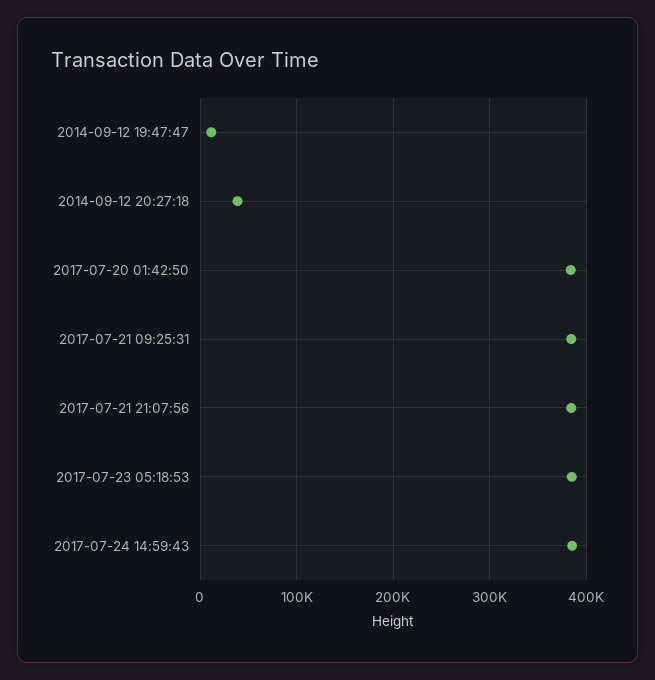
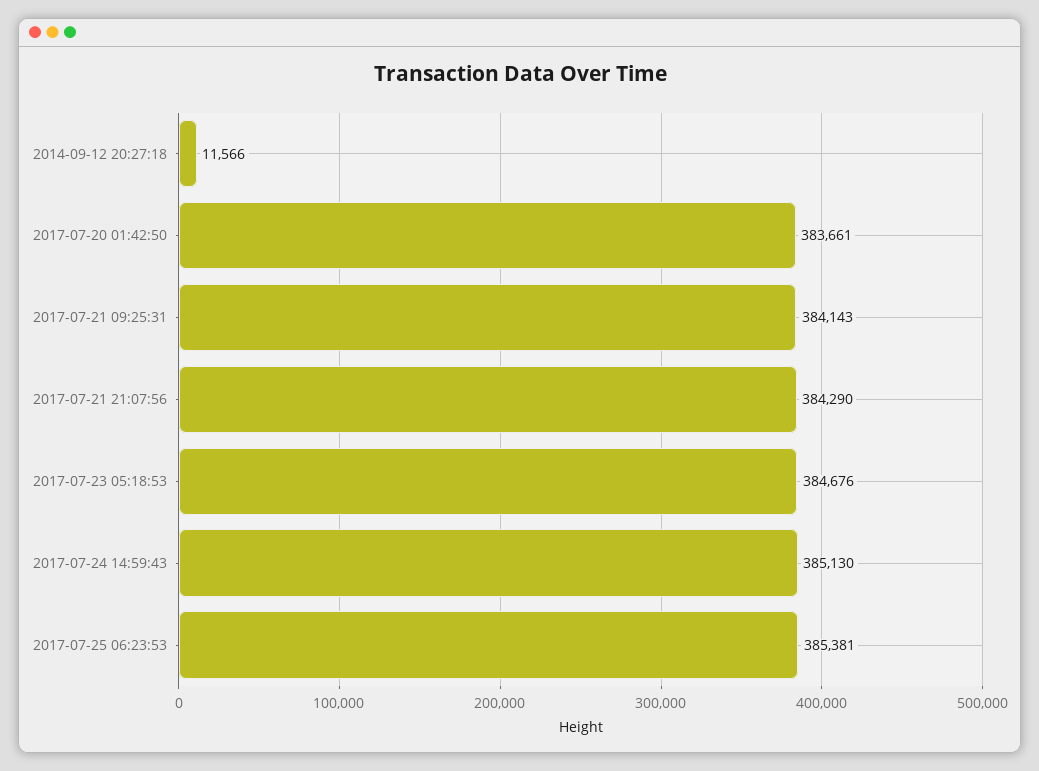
2014-09-12 19:47:47: 10000 -> none
2014-09-12 20:27:18: 40000 -> 11566
2017-07-25 06:23:53: none -> 385381

